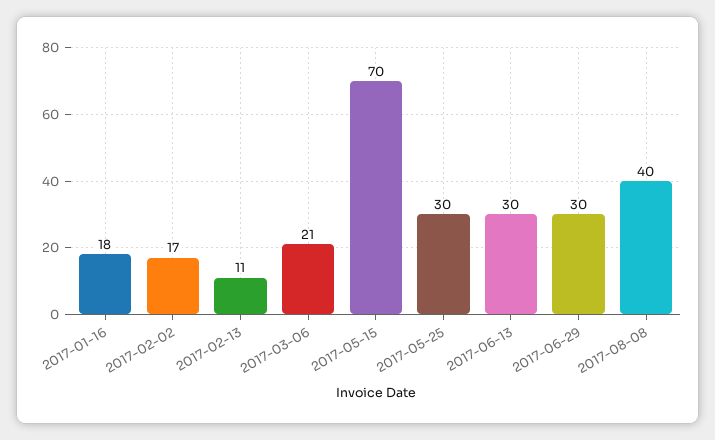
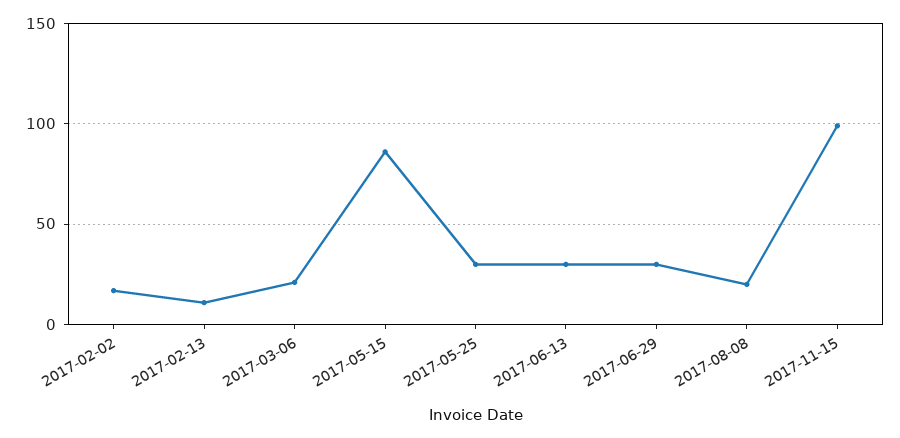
2017-01-16: 18 -> none
2017-05-15: 70 -> 85
2017-08-08: 40 -> 20
2017-11-15: none -> 100

